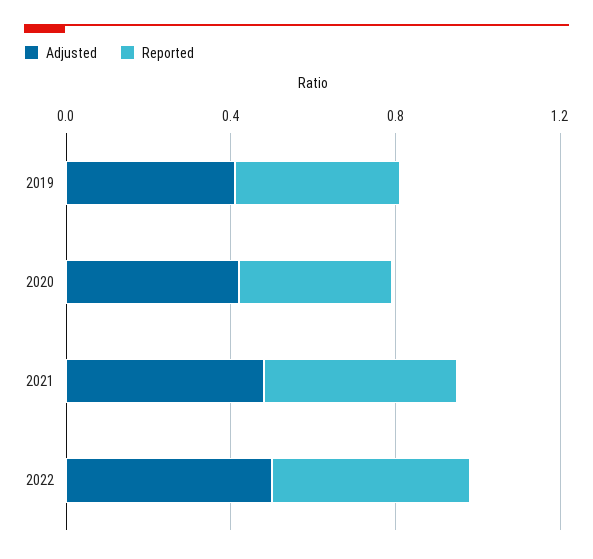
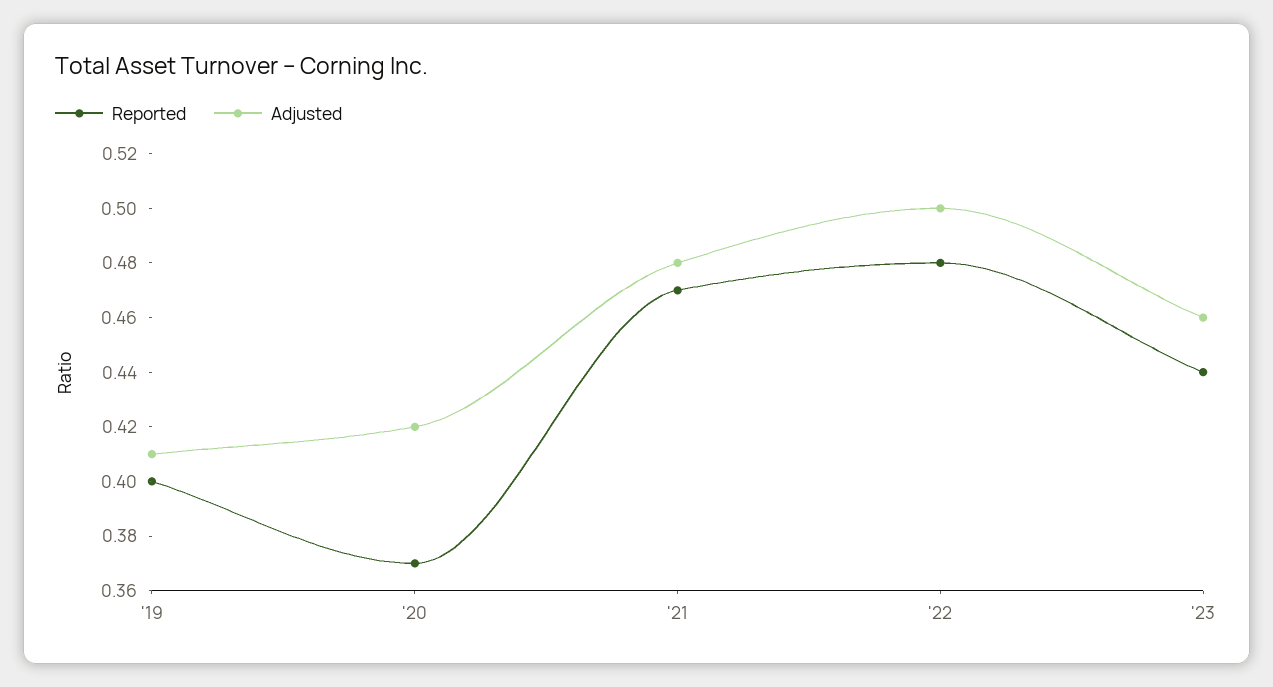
Reported, '23: none -> 0.44
Adjusted, '23: none -> 0.46

